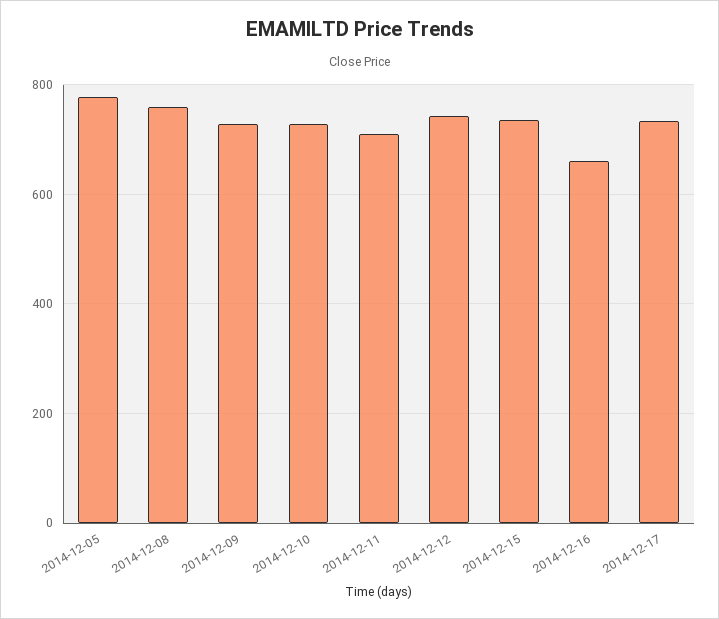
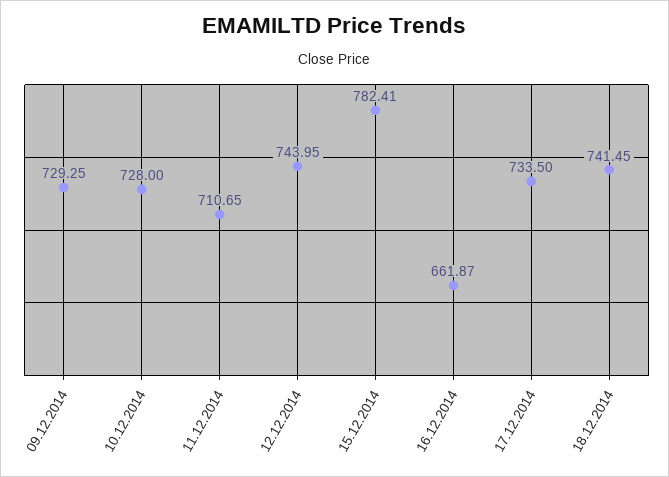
2014-12-05: 780 -> none
2014-12-08: 760 -> none
2014-12-15: 740 -> 782.41
18.12.2014: none -> 741.45

